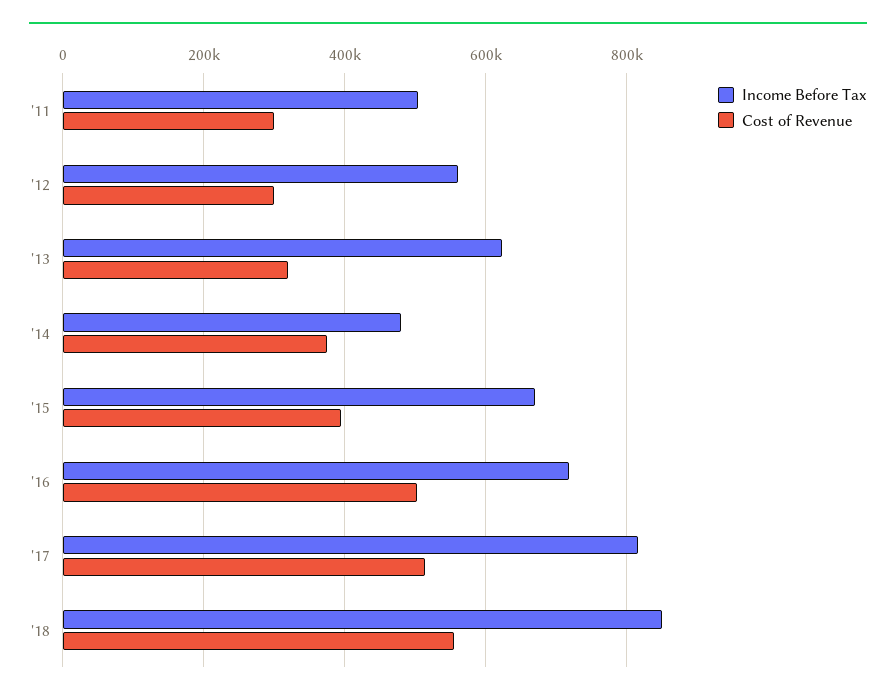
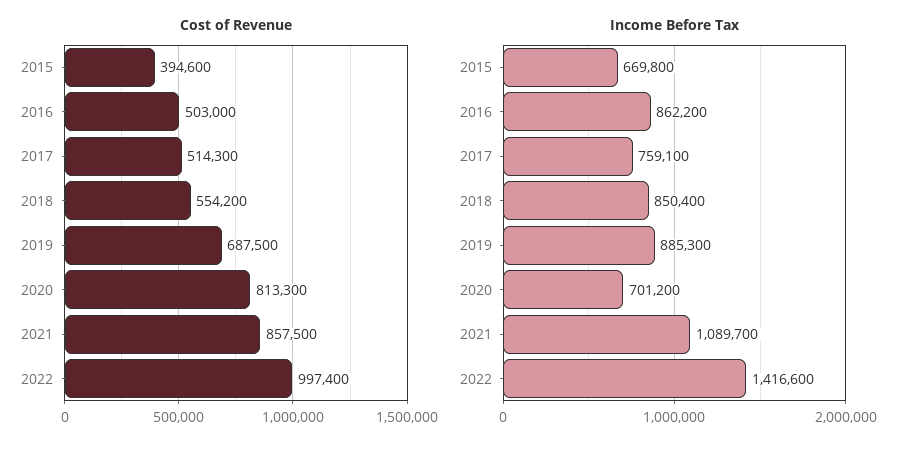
Income Before Tax, '11: 500000 -> none
Cost of Revenue, '11: 300000 -> none
Income Before Tax, '12: 560000 -> none
Cost of Revenue, '12: 300000 -> none
Income Before Tax, '13: 620000 -> none
Cost of Revenue, '13: 320000 -> none
Income Before Tax, '14: 480000 -> none
Cost of Revenue, '14: 380000 -> none
Income Before Tax, '16: 720000 -> 862200
Income Before Tax, '17: 820000 -> 759100
Cost of Revenue, 2019: none -> 687500
Cost of Revenue, 2020: none -> 813300
Cost of Revenue, 2021: none -> 857500
Cost of Revenue, 2022: none -> 997400
Income Before Tax, 2019: none -> 885300
Income Before Tax, 2020: none -> 701200
Income Before Tax, 2021: none -> 1089700
Income Before Tax, 2022: none -> 1416600

